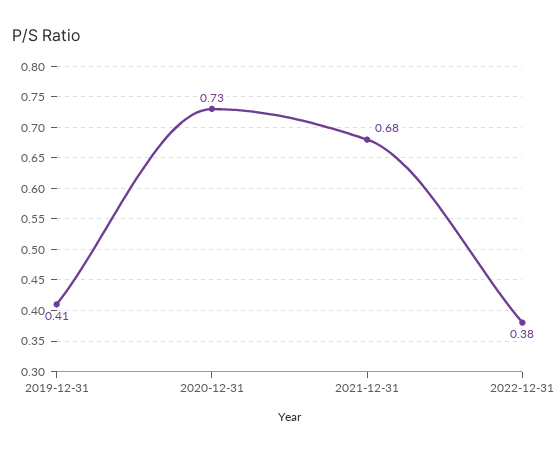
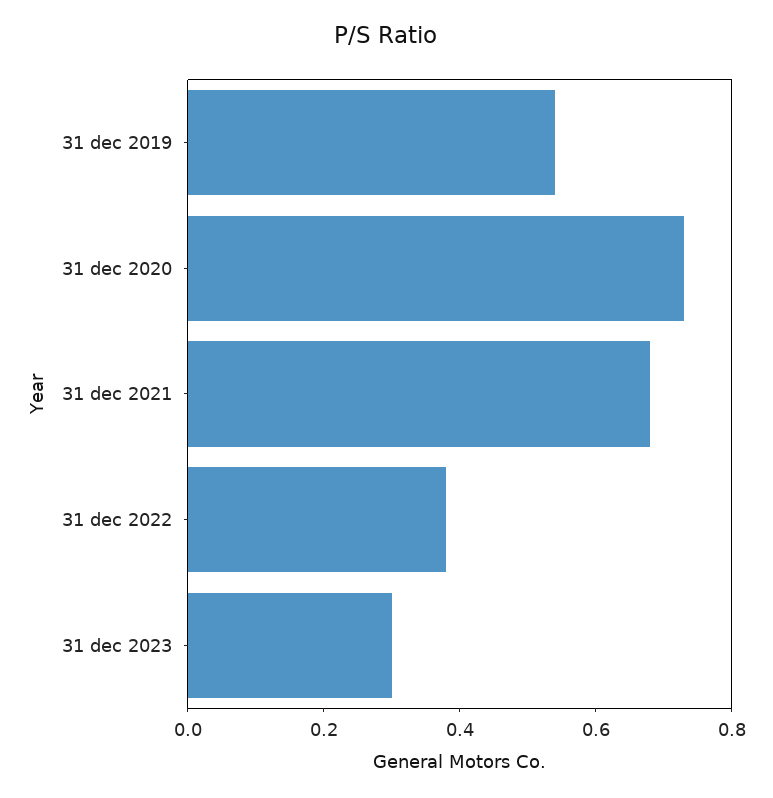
2019-12-31: 0.41 -> 0.55
31 dec 2023: none -> 0.3

